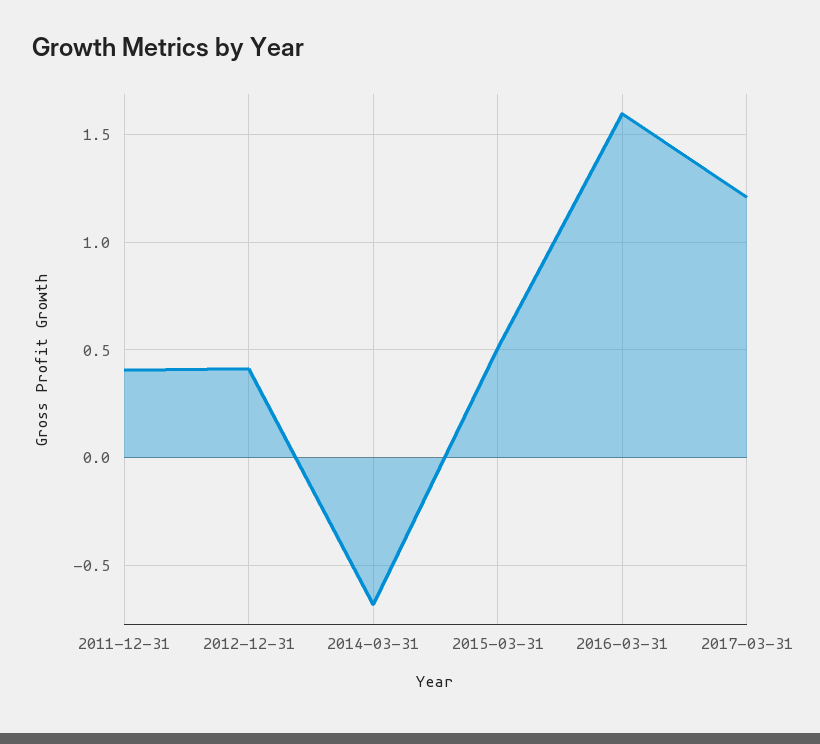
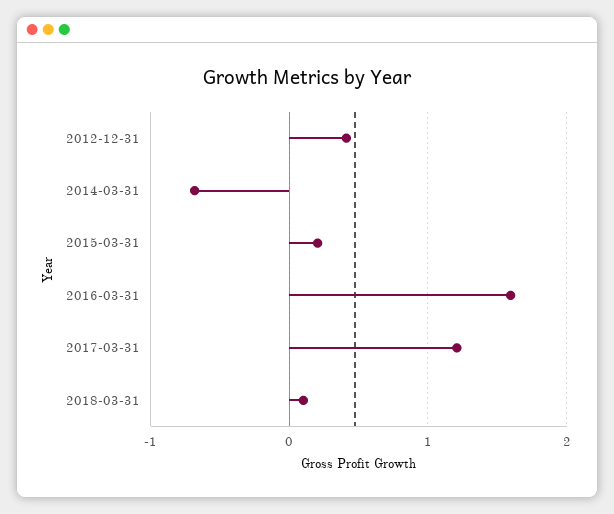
2011-12-31: 0.4 -> none
2015-03-31: 0.5 -> 0.2
2018-03-31: none -> 0.1

